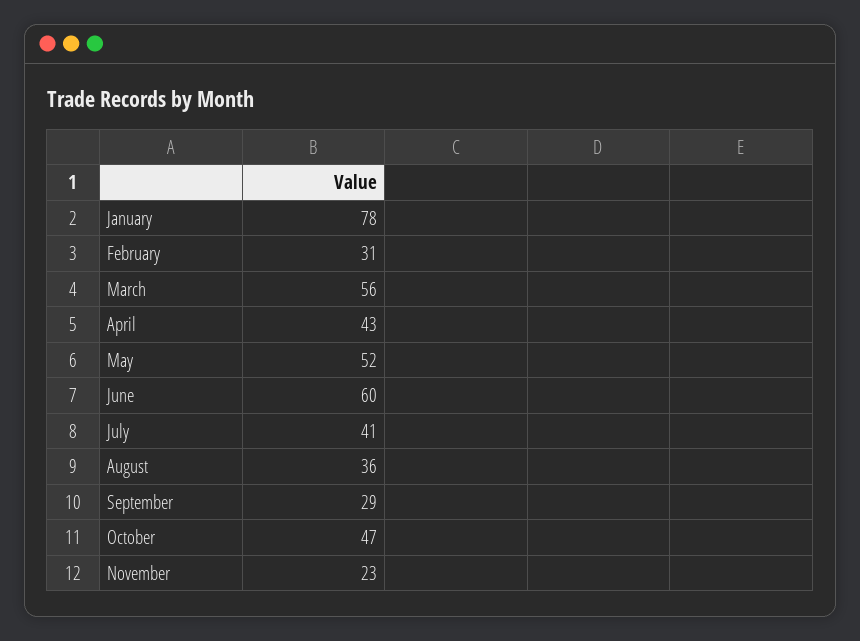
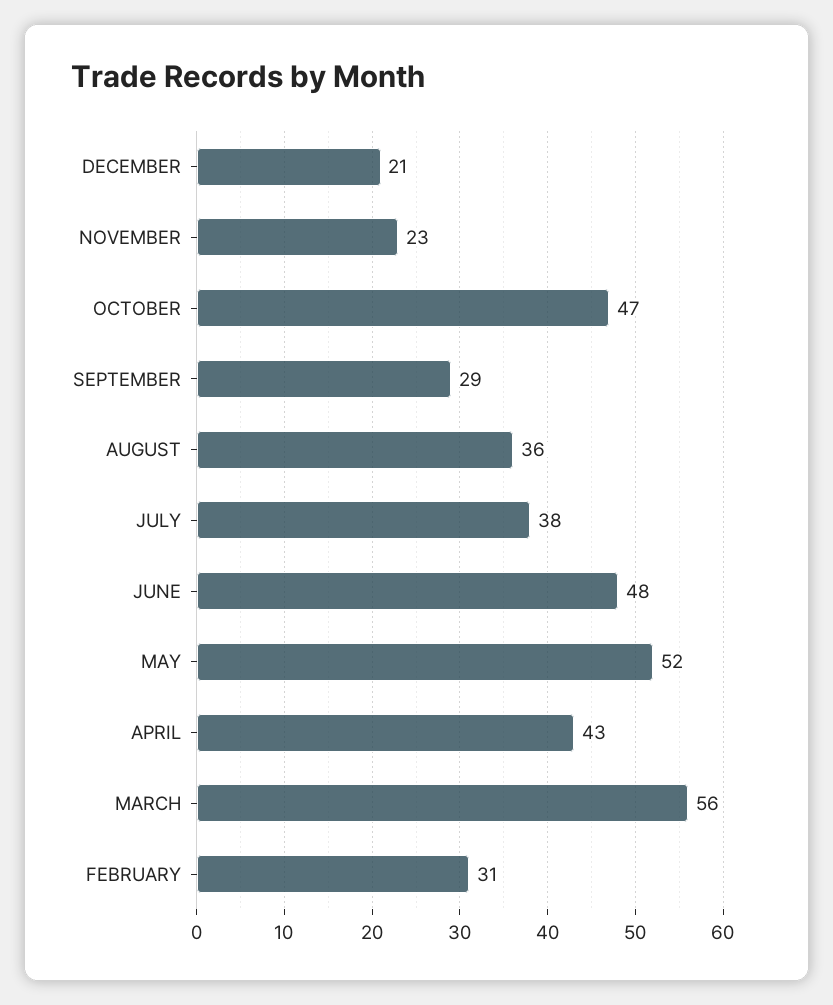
January: 78 -> none
June: 60 -> 48
July: 41 -> 38
DECEMBER: none -> 21

